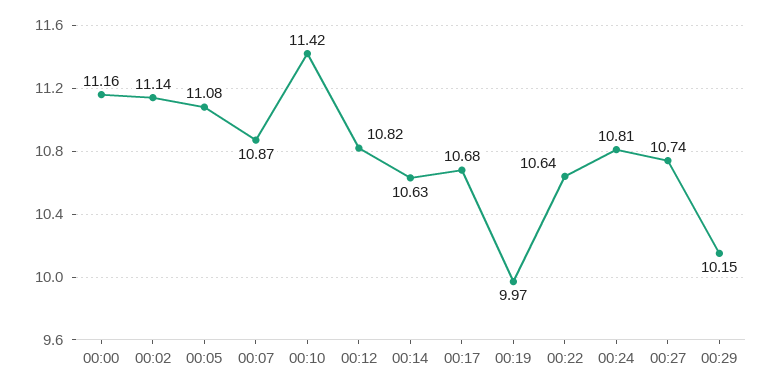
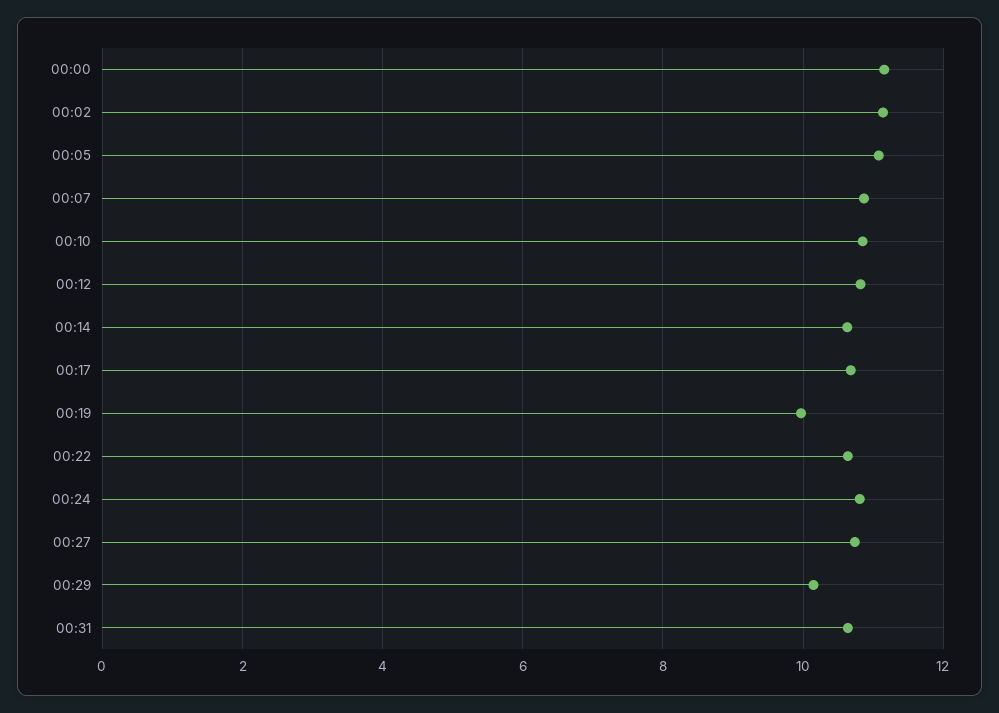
00:10: 11.42 -> 10.8
00:31: none -> 10.6

